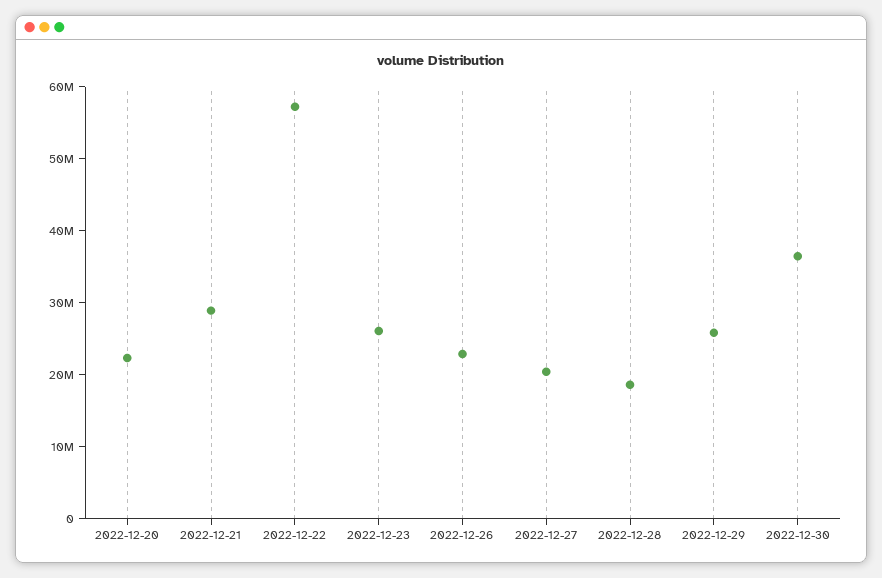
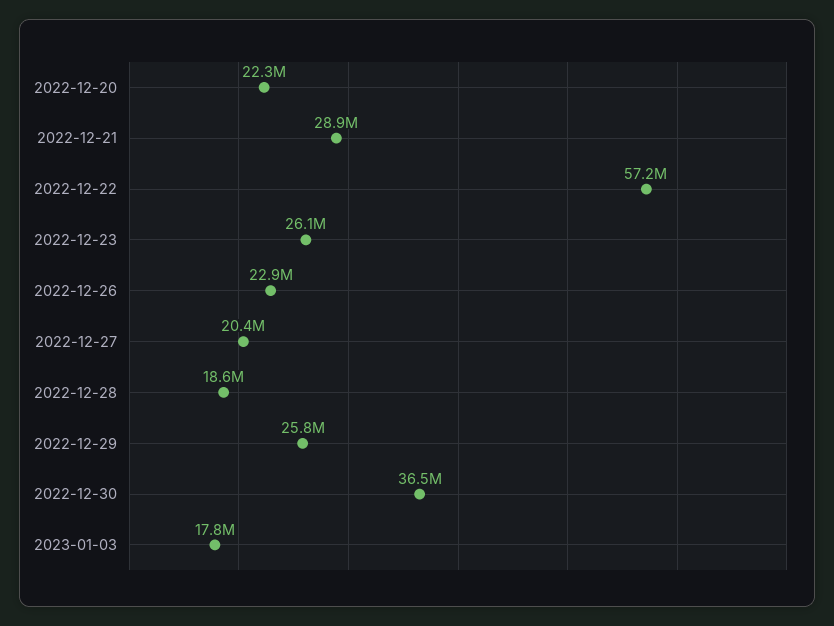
2023-01-03: none -> 17800000

